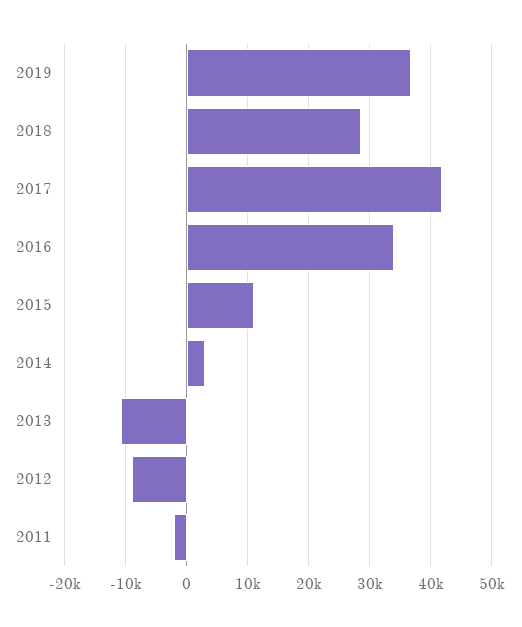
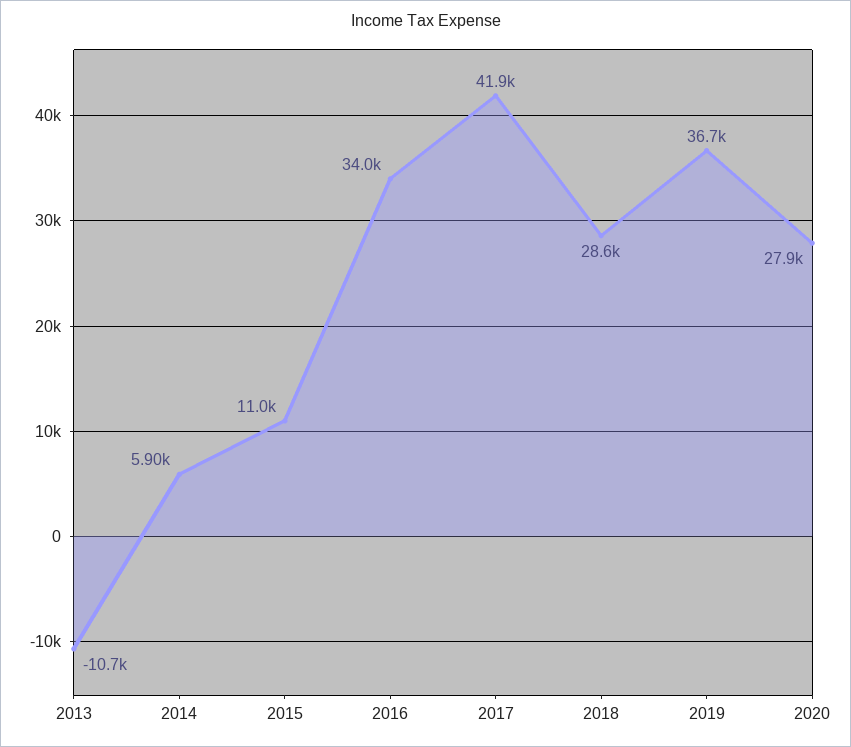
2014: 3000 -> 5900
2012: -9000 -> none
2011: -2000 -> none
2020: none -> 27900

